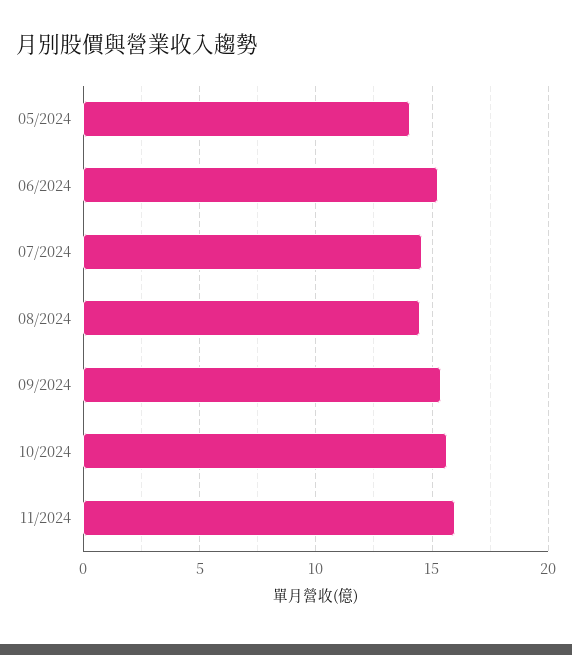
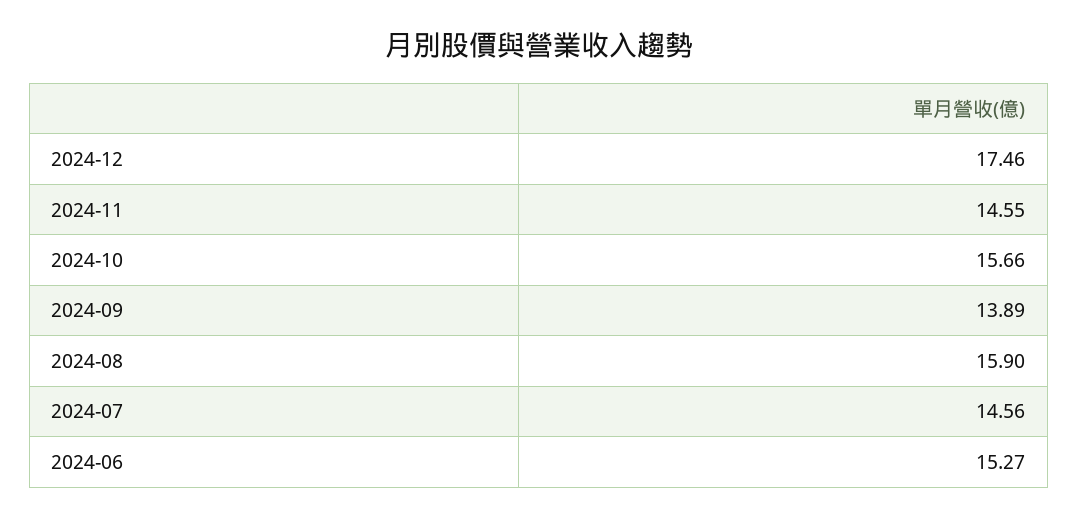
05/2024: 14 -> none
08/2024: 14.5 -> 15.9
09/2024: 15.5 -> 13.89
11/2024: 16 -> 14.55
2024-12: none -> 17.46

